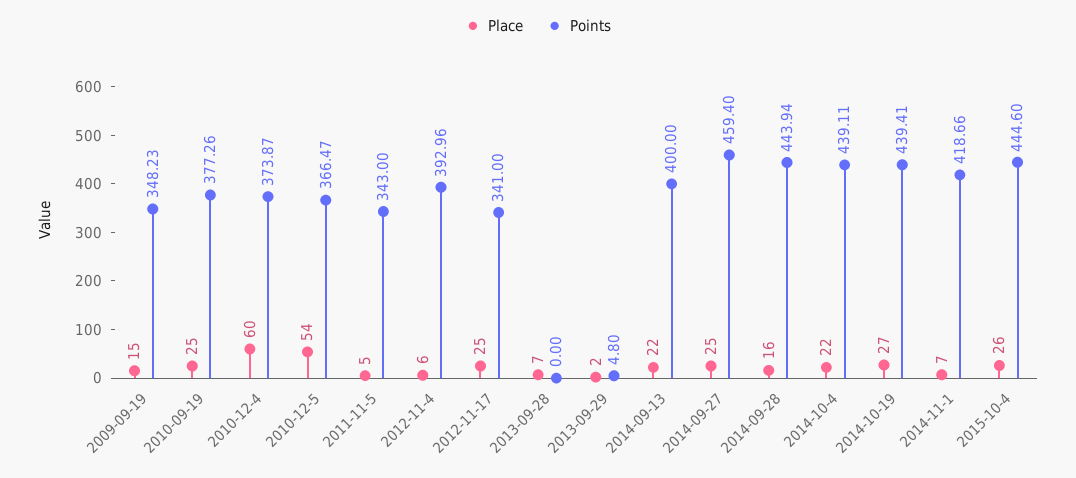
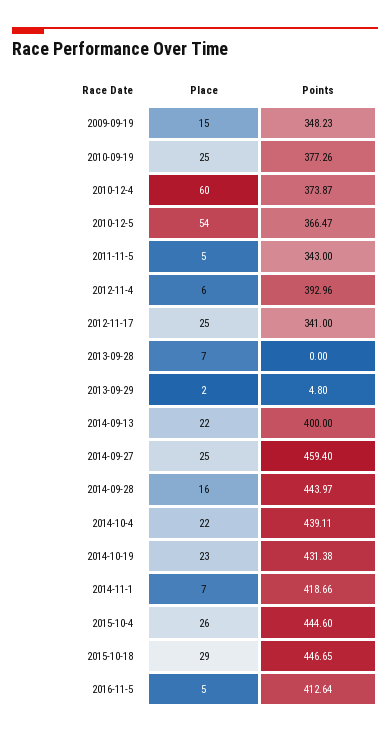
Points, 2014-09-28: 443.94 -> 443.97
Place, 2014-10-19: 27 -> 23
Points, 2014-10-19: 439.41 -> 431.38
Place, 2015-10-18: none -> 29
Points, 2015-10-18: none -> 446.65
Place, 2016-11-5: none -> 5
Points, 2016-11-5: none -> 412.64

